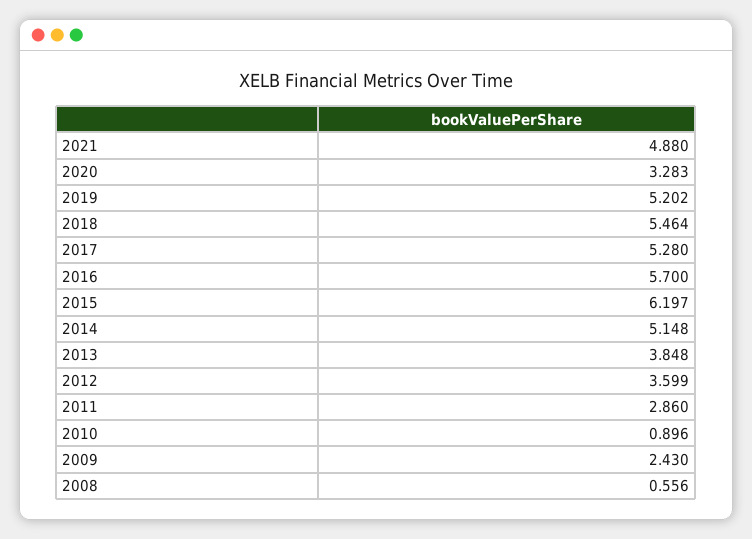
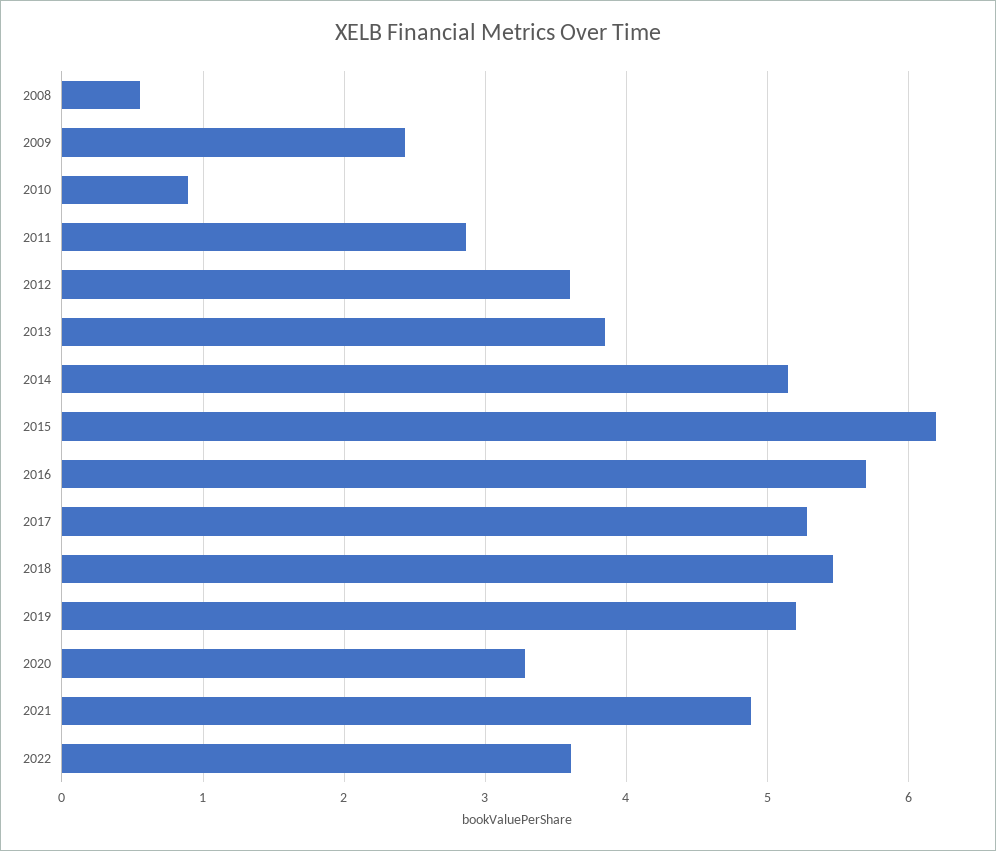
2022: none -> 3.6

